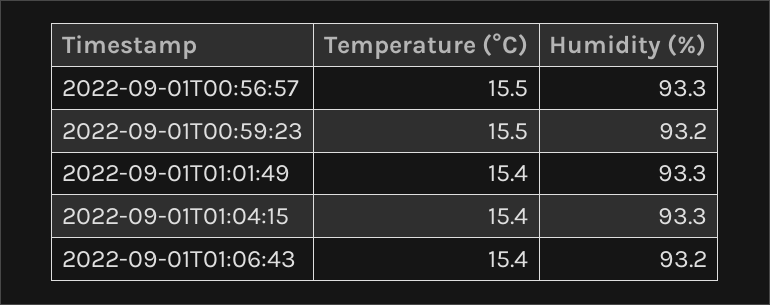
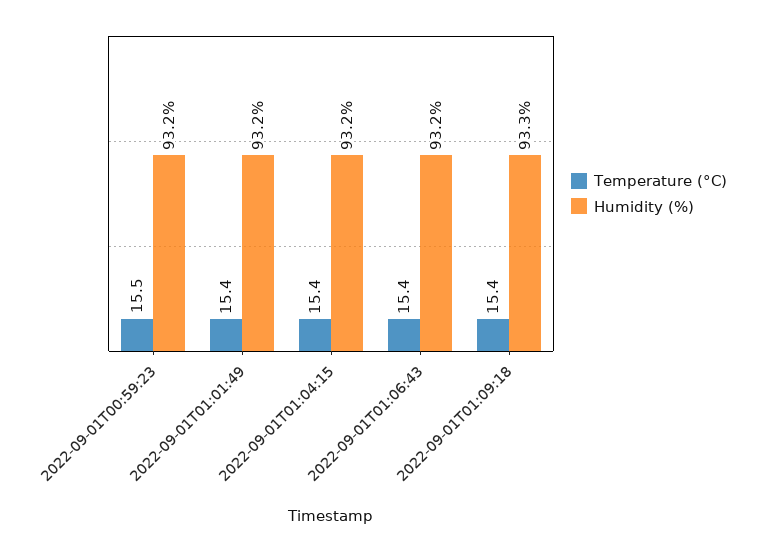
Temperature (°C), 2022-09-01T00:56:57: 15.5 -> none
Humidity (%), 2022-09-01T00:56:57: 93.3 -> none
Humidity (%), 2022-09-01T01:01:49: 93.3 -> 93.2
Humidity (%), 2022-09-01T01:04:15: 93.3 -> 93.2
Temperature (°C), 2022-09-01T01:09:18: none -> 15.4
Humidity (%), 2022-09-01T01:09:18: none -> 93.3

